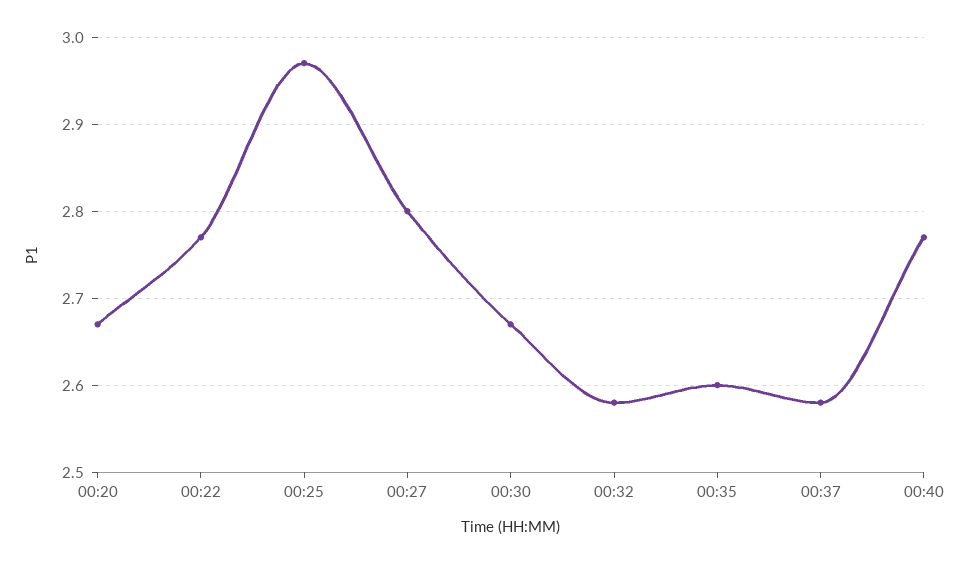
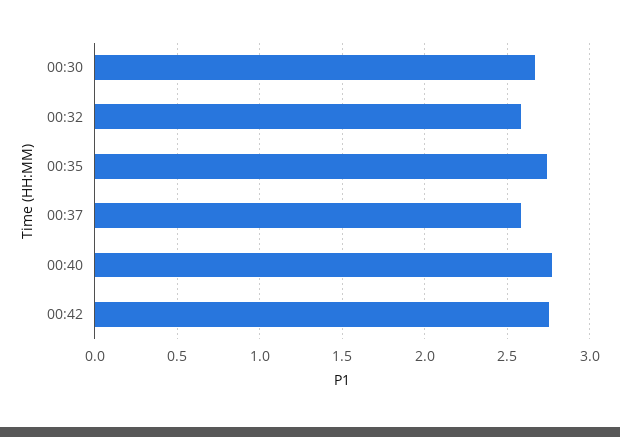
00:20: 2.67 -> none
00:22: 2.77 -> none
00:25: 2.97 -> none
00:27: 2.8 -> none
00:35: 2.6 -> 2.75
00:42: none -> 2.75

